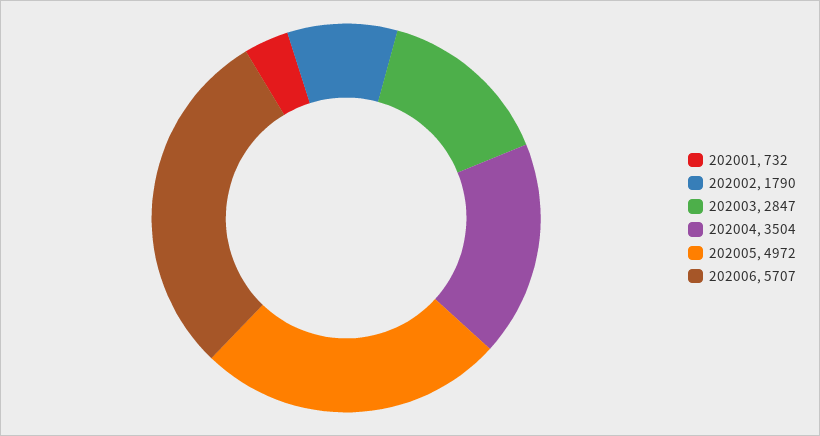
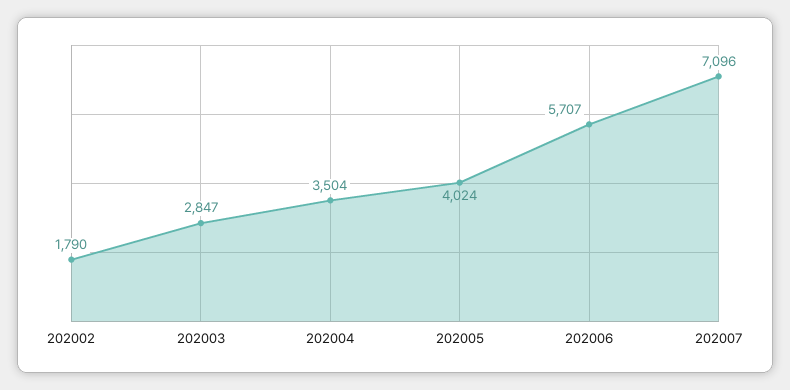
202001: 732 -> none
202005: 4972 -> 4024
202007: none -> 7096

